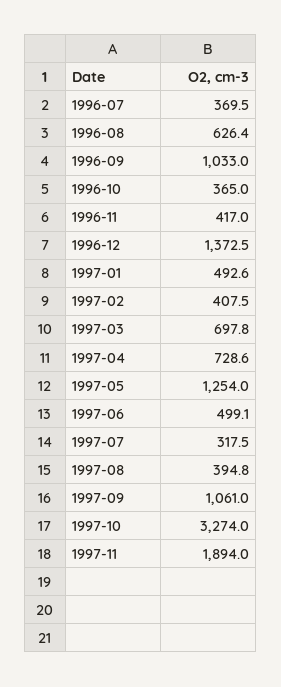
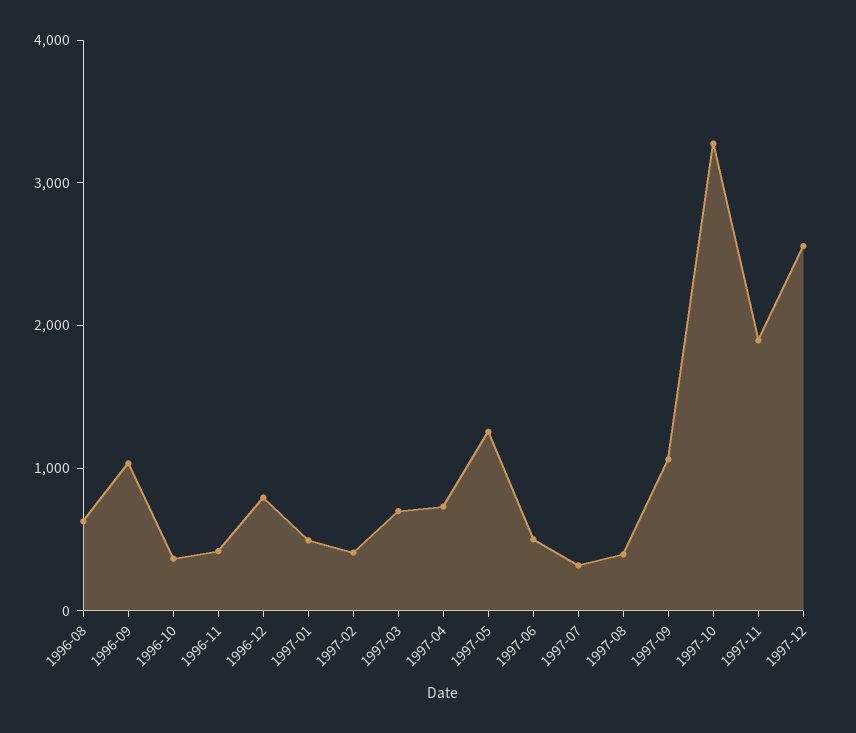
1996-07: 369.5 -> none
1996-12: 1372.5 -> 800
1997-12: none -> 2600

